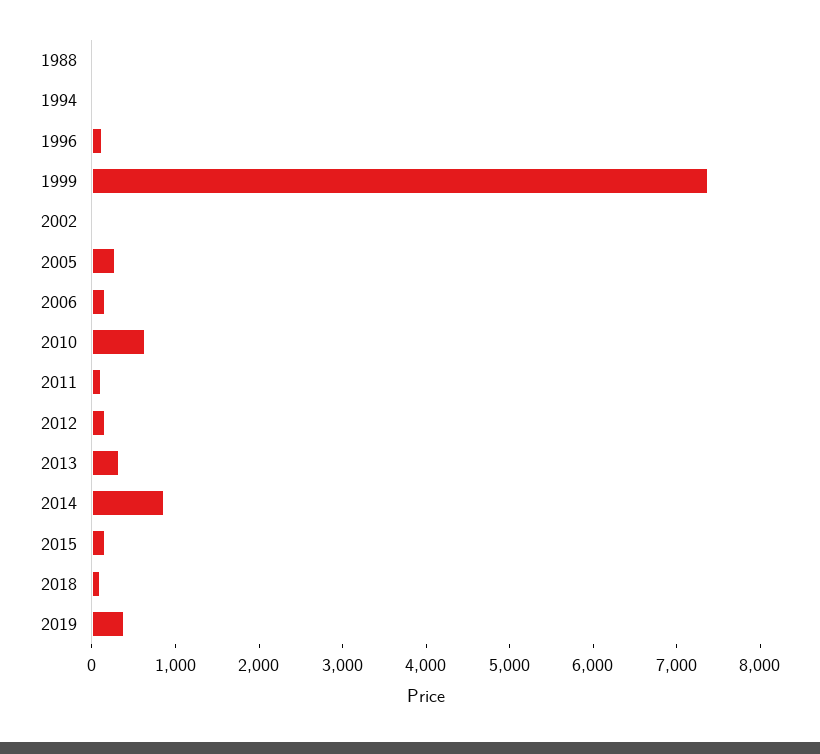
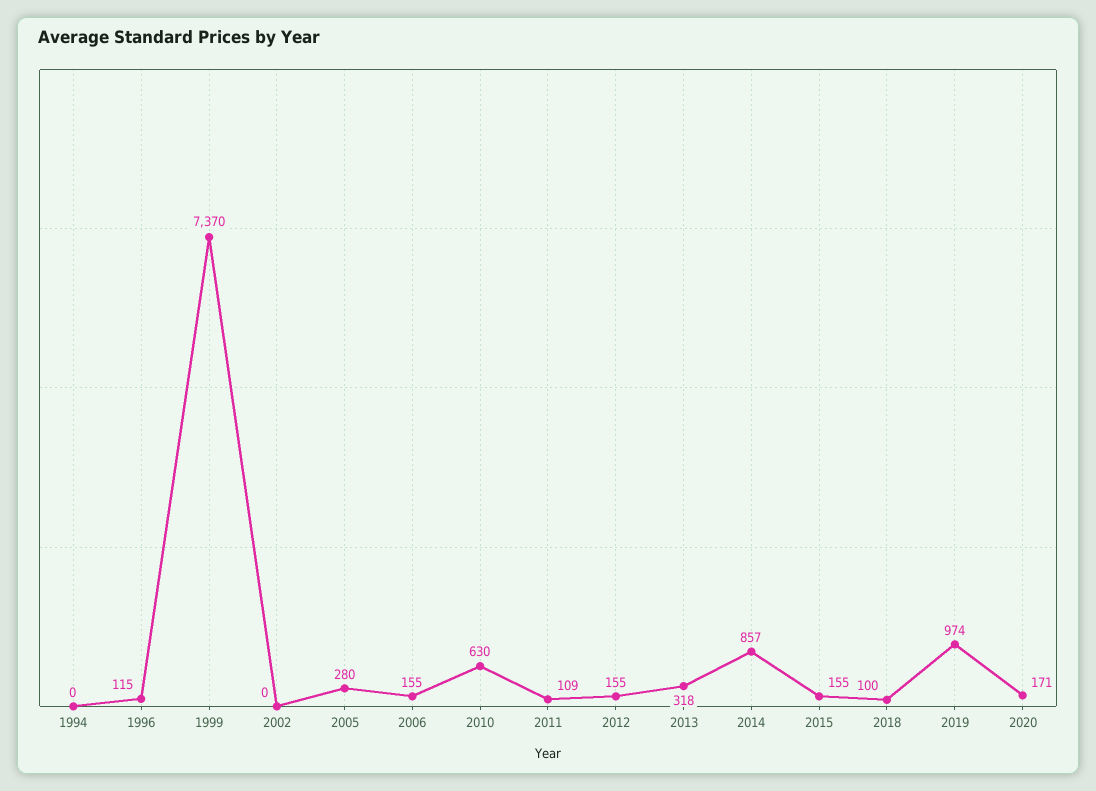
1988: 0 -> none
2019: 400 -> 974
2020: none -> 171

